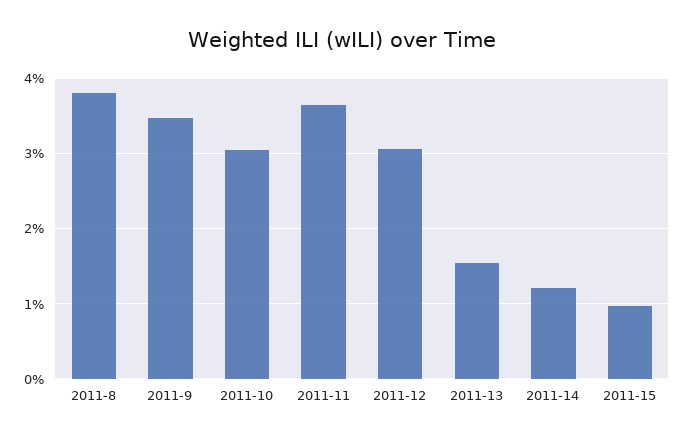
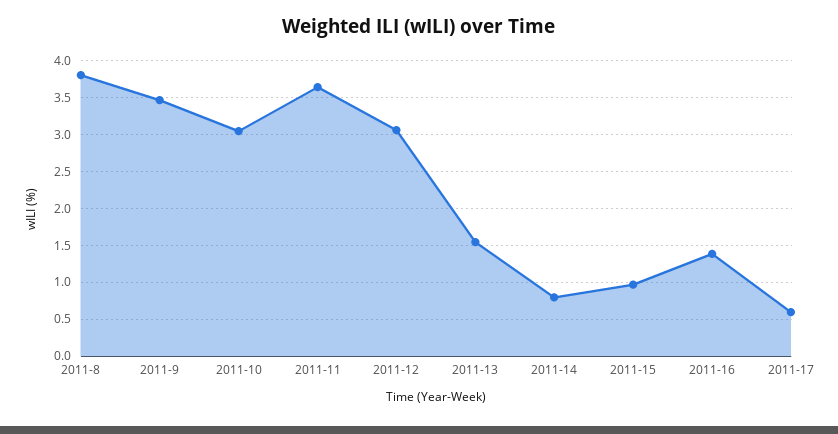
2011-14: 1.2 -> 0.8
2011-16: none -> 1.4
2011-17: none -> 0.6

